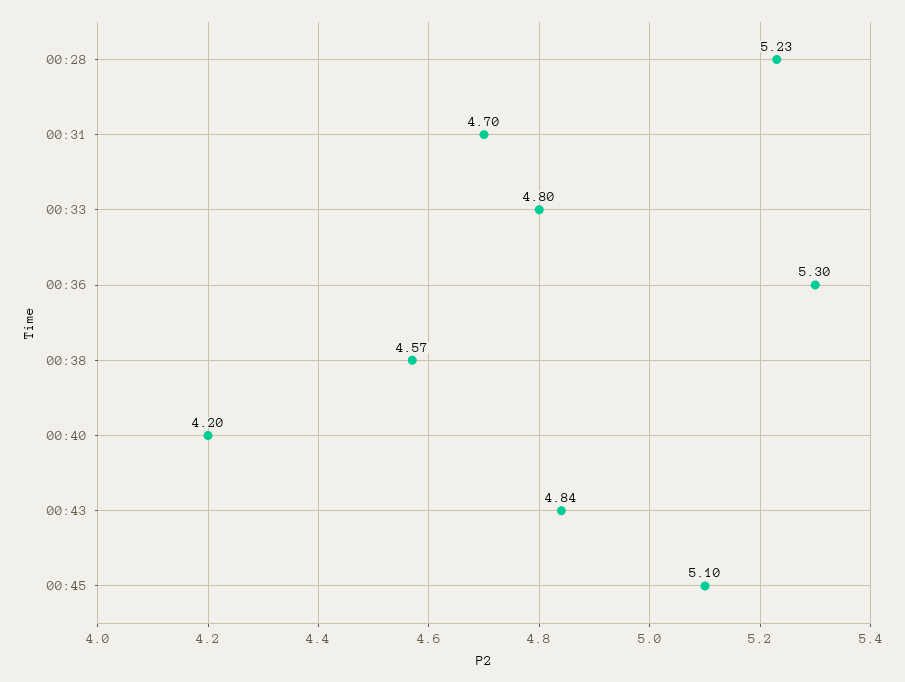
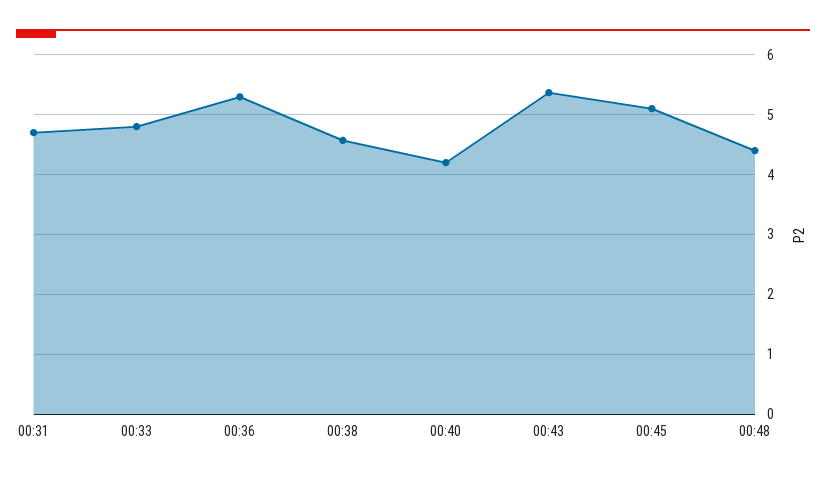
00:28: 5.23 -> none
00:43: 4.84 -> 5.4
00:48: none -> 4.4

